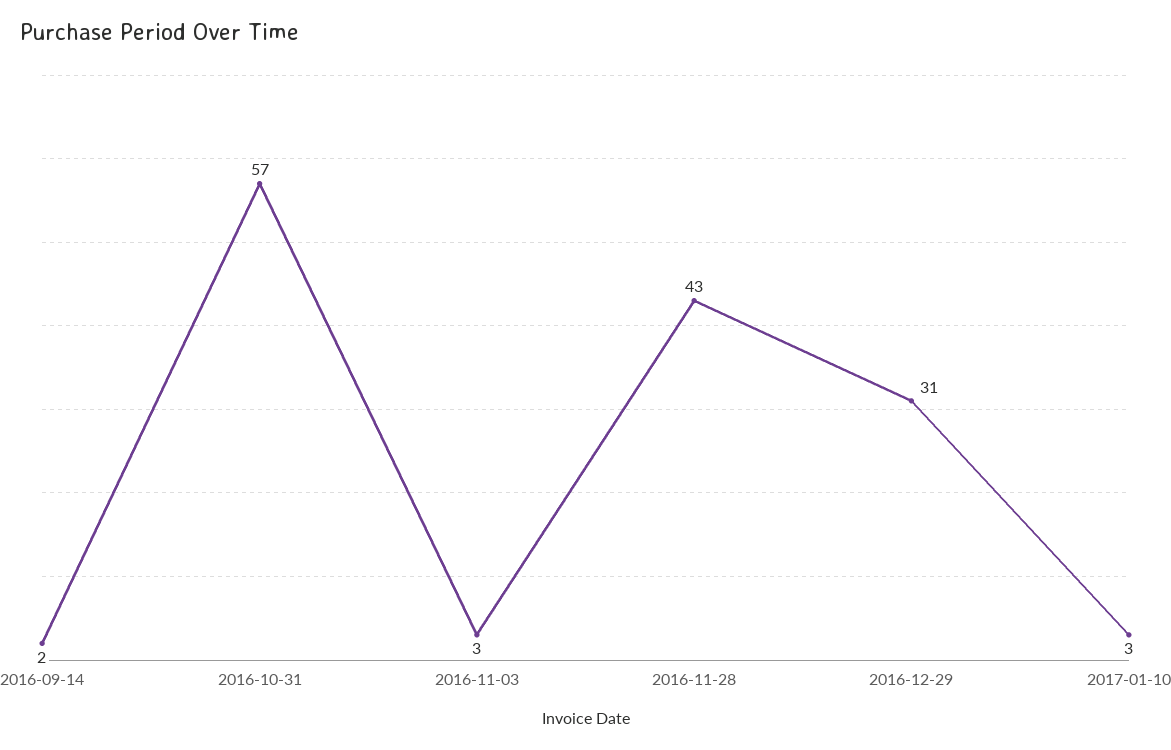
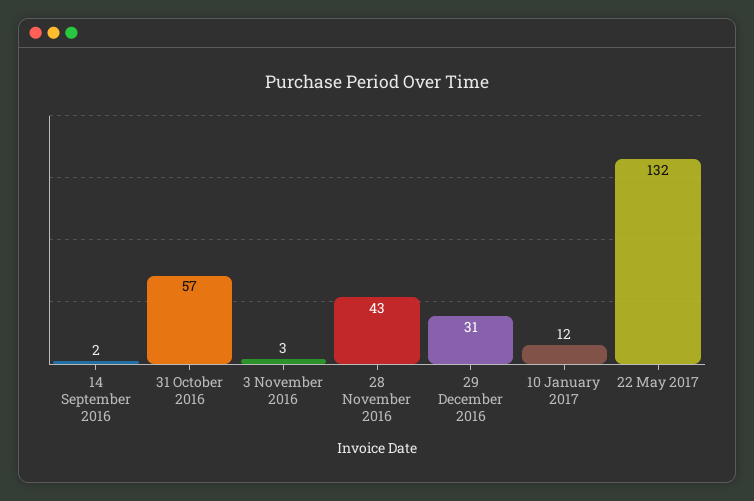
2017-01-10: 3 -> 12
22 May 2017: none -> 132

